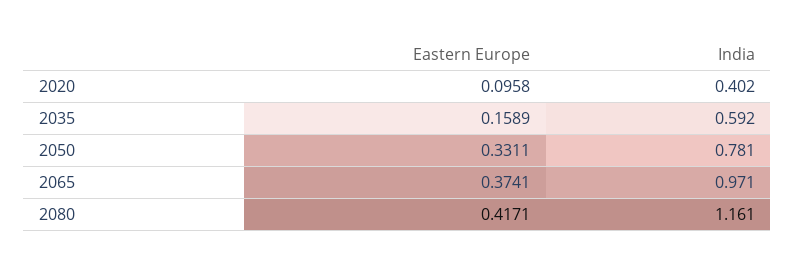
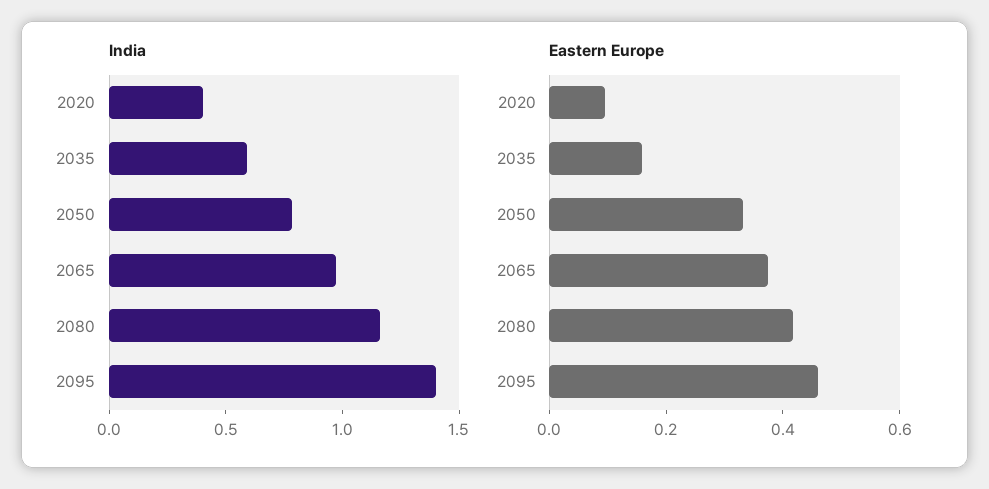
India, 2095: none -> 1.4
Eastern Europe, 2095: none -> 0.45

